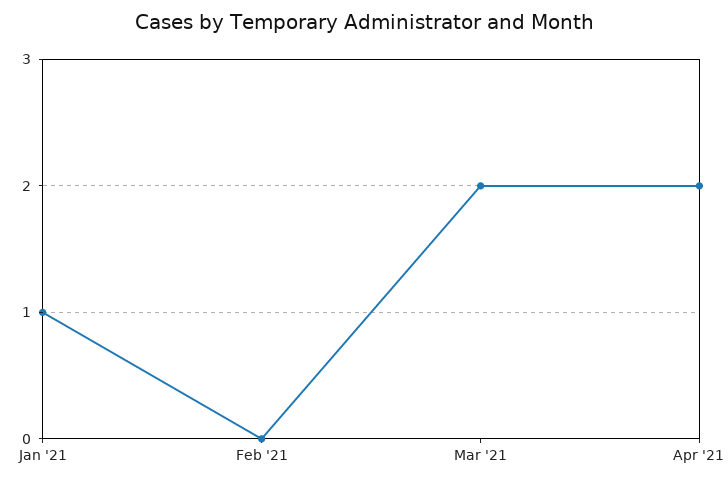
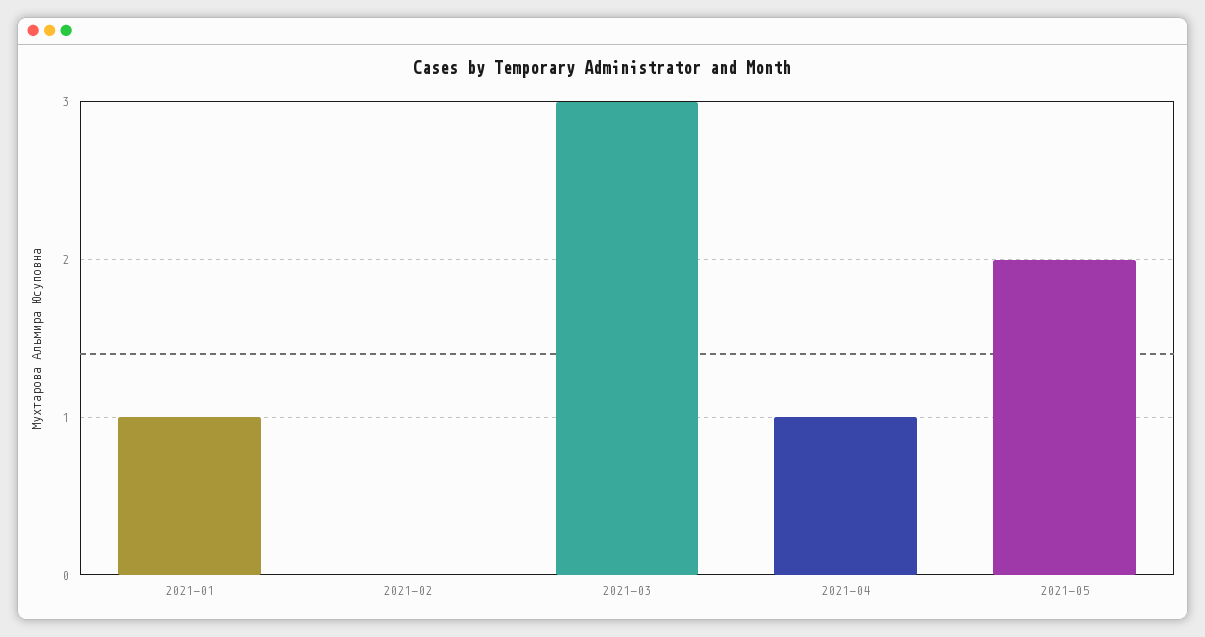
Mar '21: 2 -> 3
Apr '21: 2 -> 1
2021-05: none -> 2

